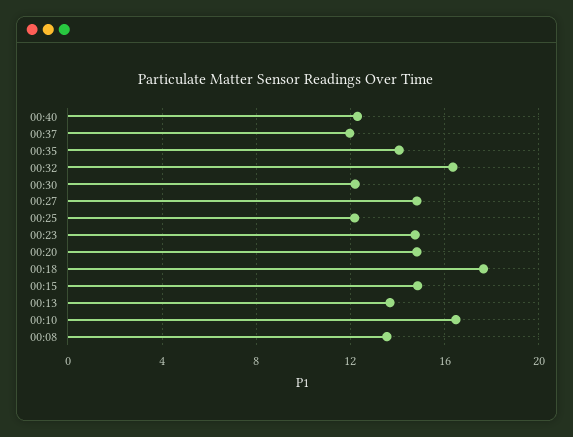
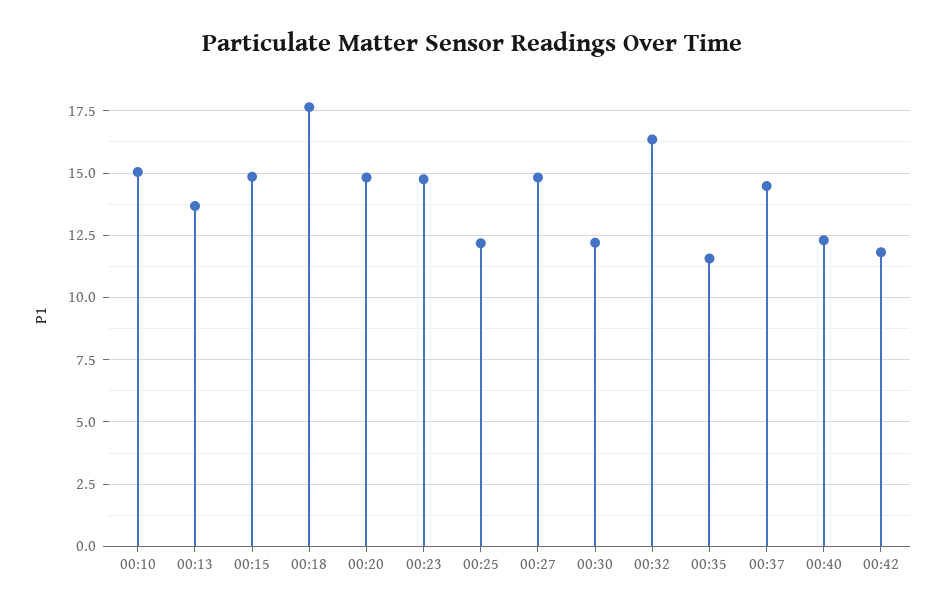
00:37: 12 -> 14.5
00:35: 14 -> 11.5
00:10: 16.5 -> 15
00:08: 13.5 -> none
00:42: none -> 11.75

